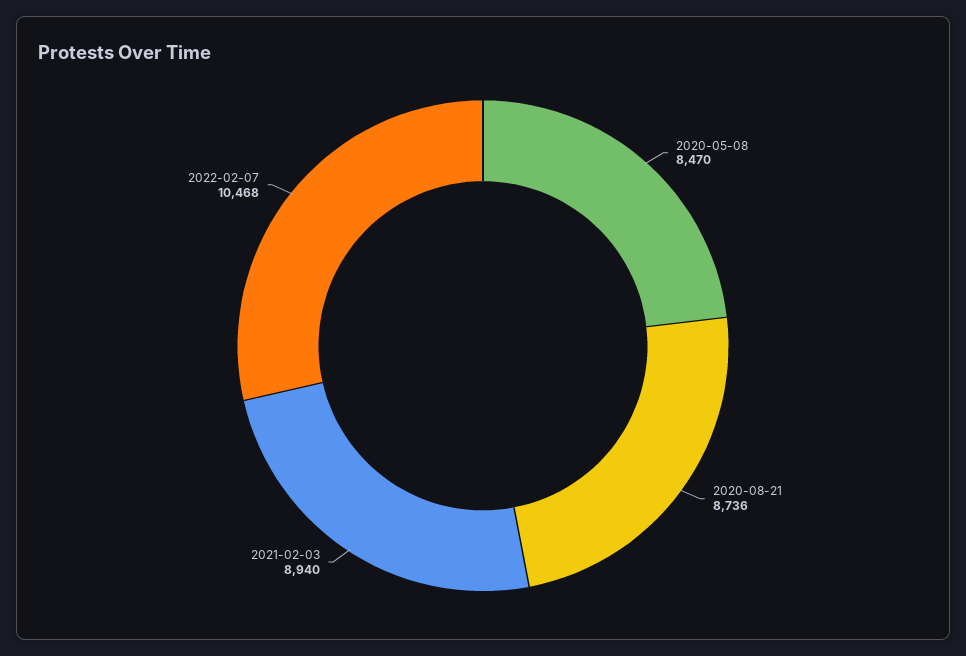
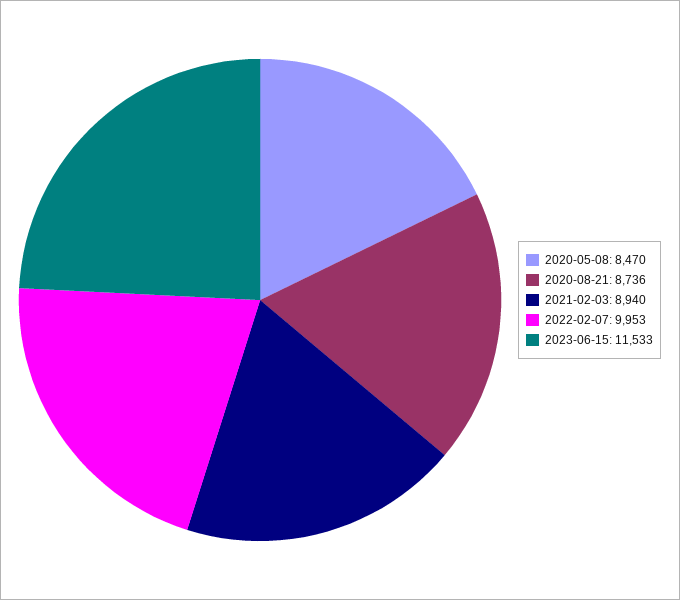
2022-02-07: 10468 -> 9953
2023-06-15: none -> 11533

